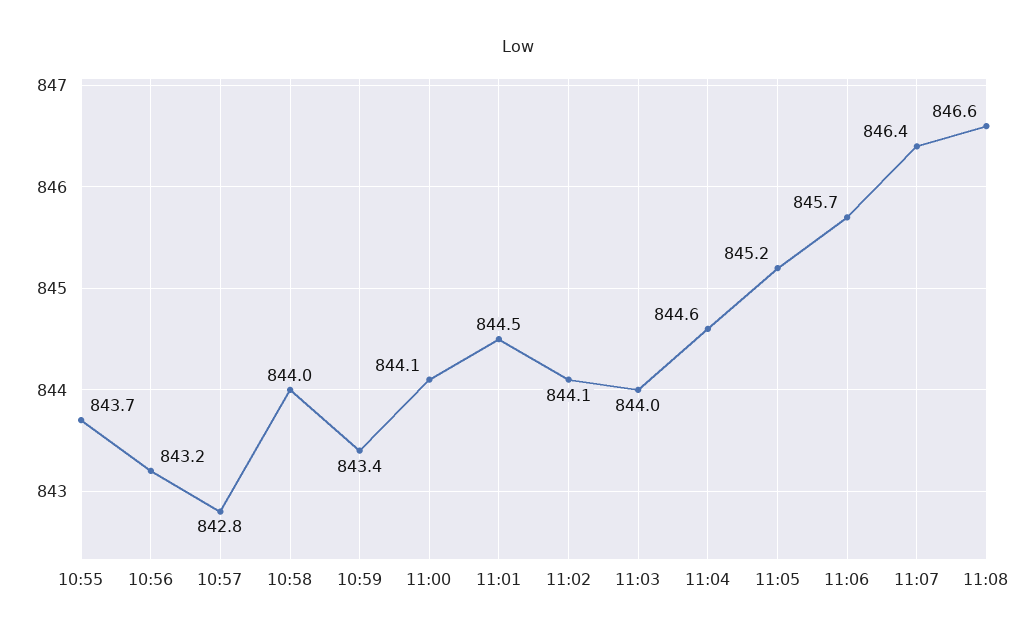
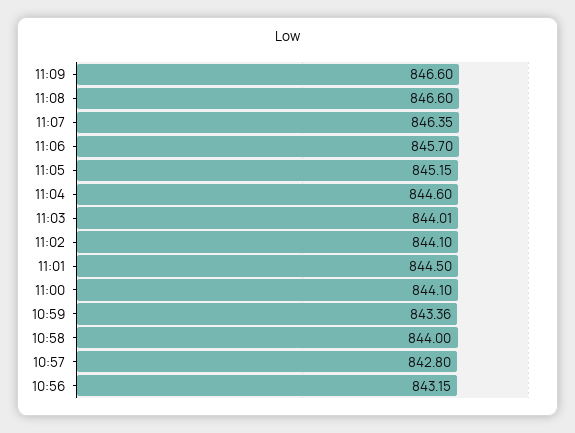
10:55: 843.7 -> none
11:09: none -> 846.6

